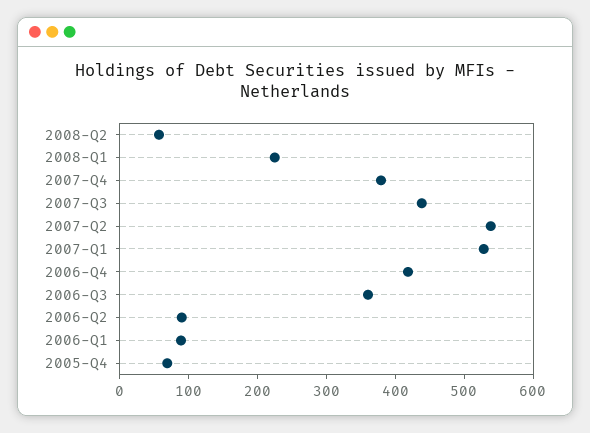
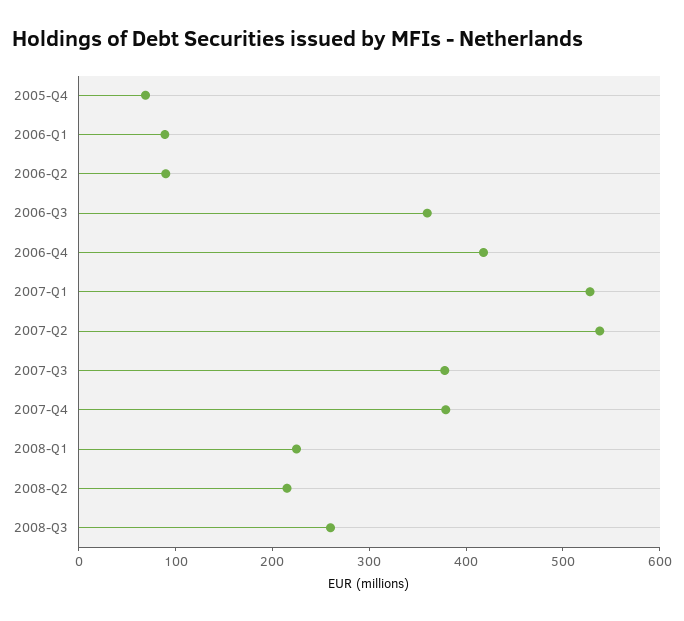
2008-Q2: 60 -> 220
2007-Q3: 440 -> 380
2008-Q3: none -> 260

